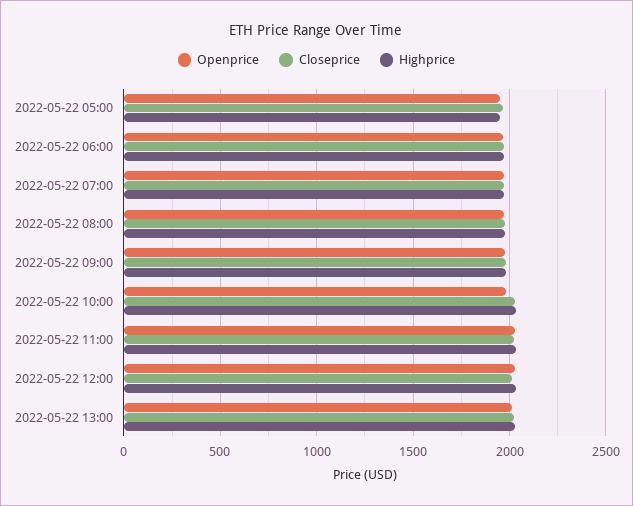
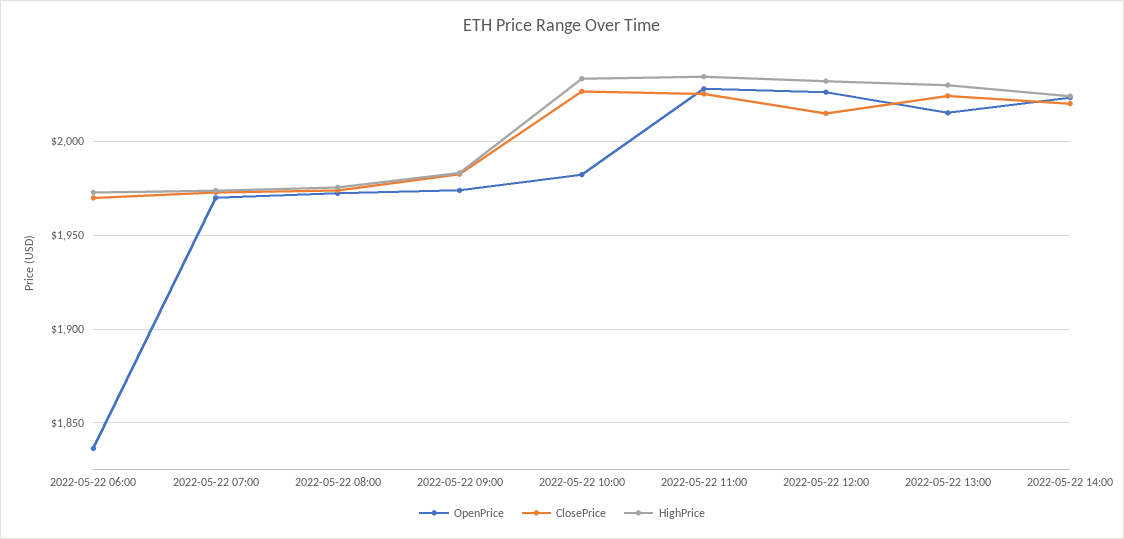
Openprice, 2022-05-22 05:00: 1950 -> none
Closeprice, 2022-05-22 05:00: 1950 -> none
Highprice, 2022-05-22 05:00: 1950 -> none
Openprice, 2022-05-22 06:00: 1950 -> 1835
Openprice, 2022-05-22 14:00: none -> 2025
Closeprice, 2022-05-22 14:00: none -> 2020
Highprice, 2022-05-22 14:00: none -> 2025

